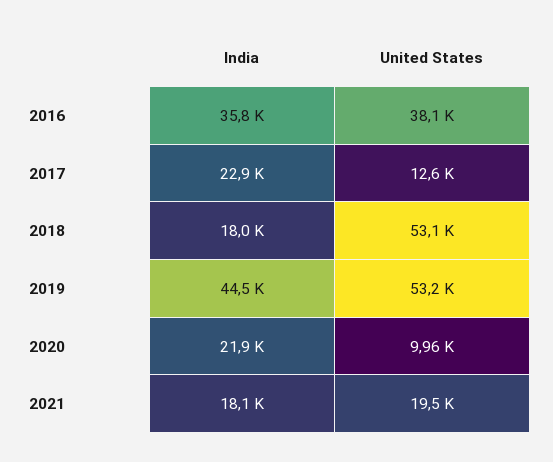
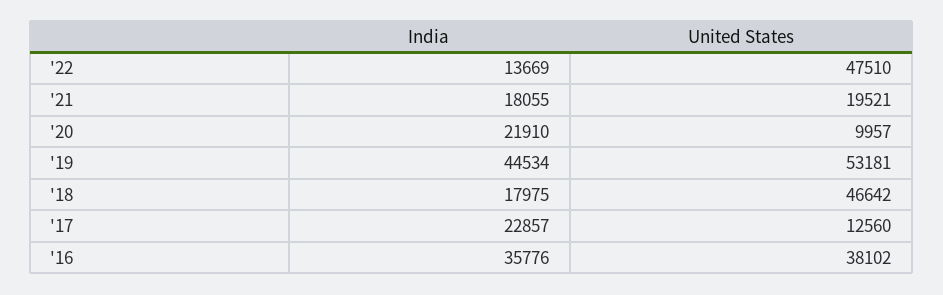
United States, 2018: 53100 -> 46642
India, '22: none -> 13669
United States, '22: none -> 47510

